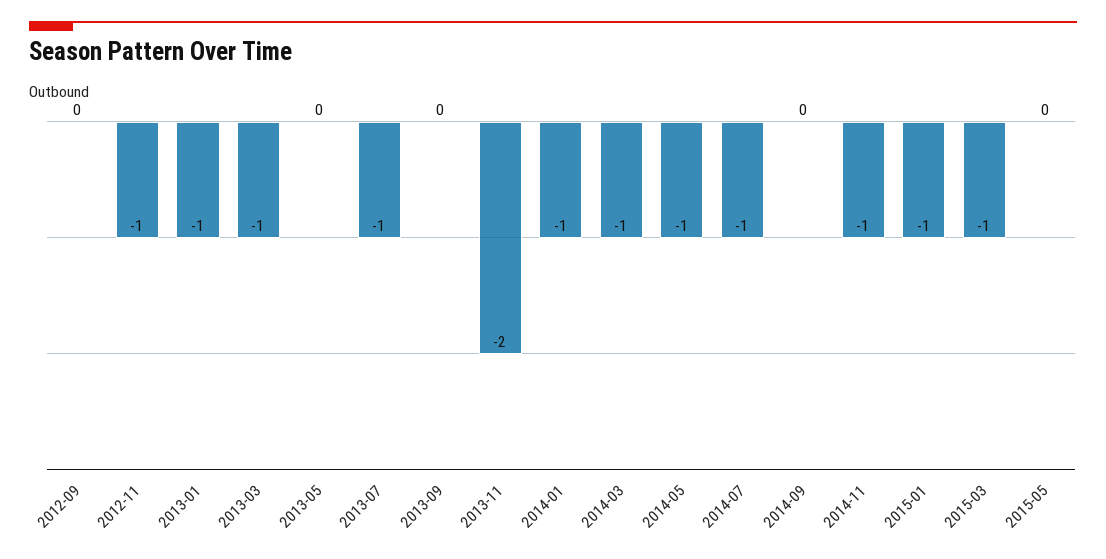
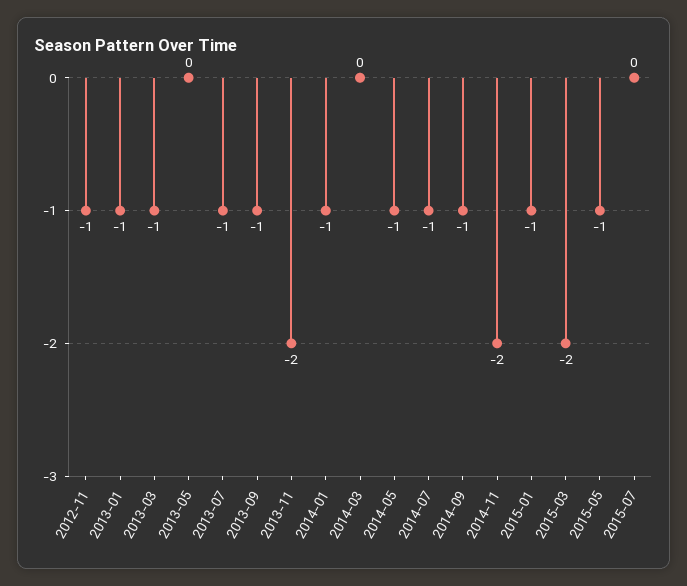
2012-09: 0 -> none
2013-09: 0 -> -1
2014-03: -1 -> 0
2014-09: 0 -> -1
2014-11: -1 -> -2
2015-03: -1 -> -2
2015-05: 0 -> -1
2015-07: none -> 0

